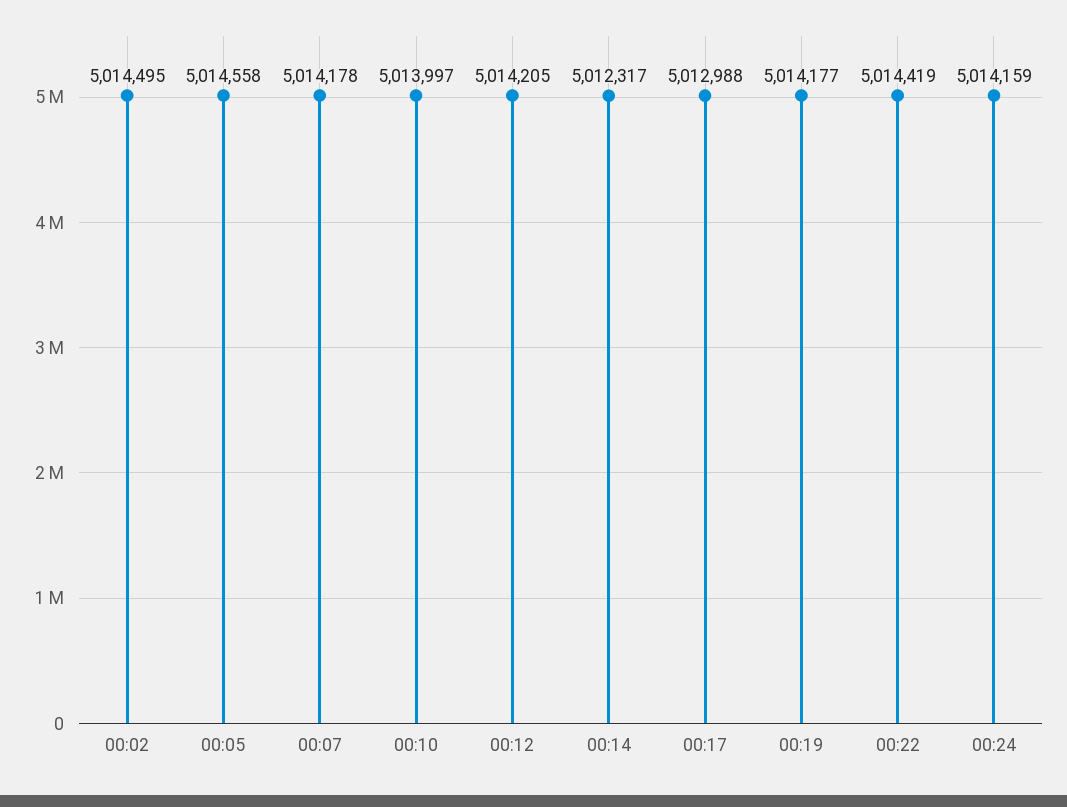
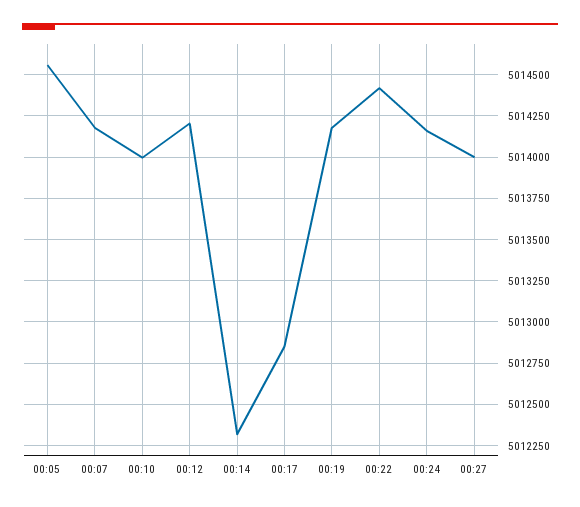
00:02: 5014495 -> none
00:17: 5012988 -> 5012850
00:27: none -> 5014000

